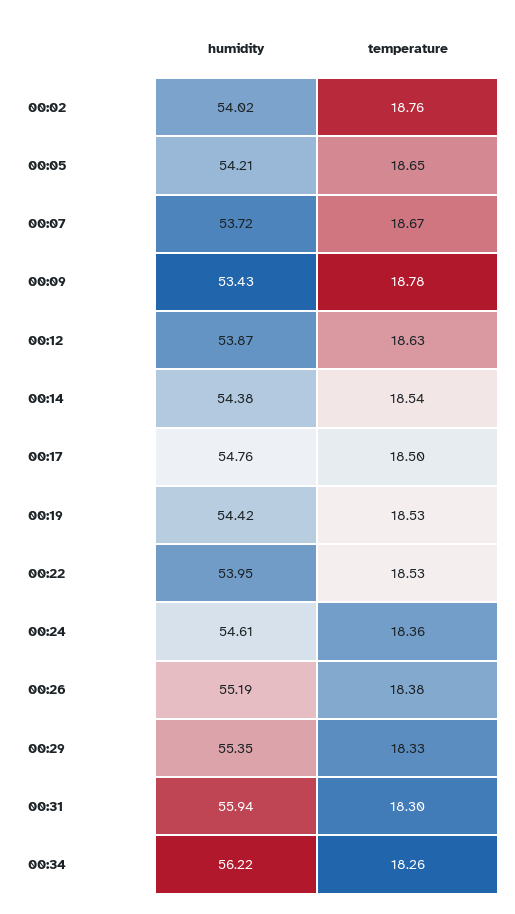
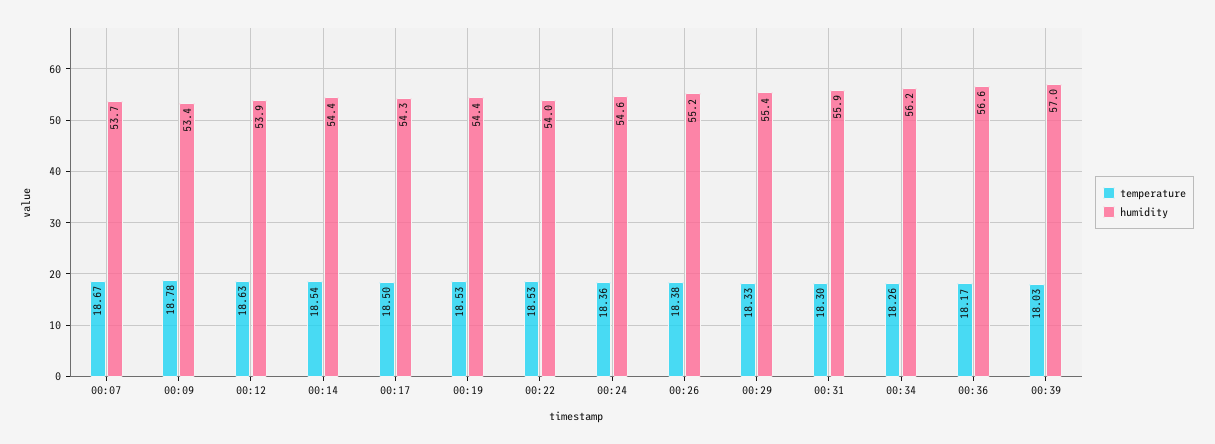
humidity, 00:02: 54.02 -> none
temperature, 00:02: 18.76 -> none
humidity, 00:05: 54.21 -> none
temperature, 00:05: 18.65 -> none
humidity, 00:17: 54.76 -> 54.3
temperature, 00:36: none -> 18.17
humidity, 00:36: none -> 56.6
temperature, 00:39: none -> 18.03
humidity, 00:39: none -> 57

